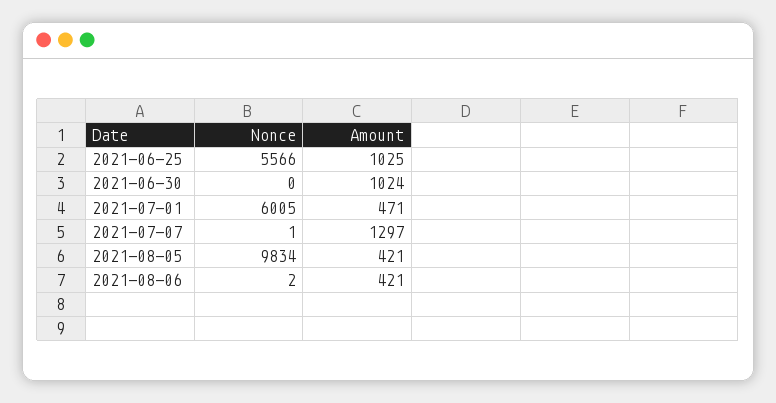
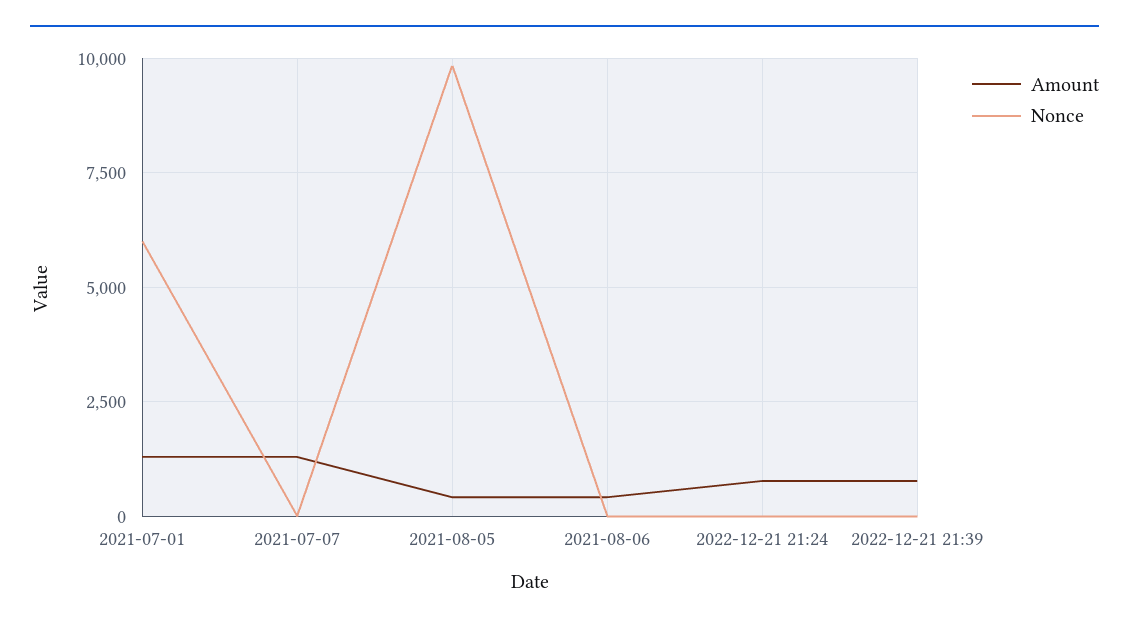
Nonce, 2021-06-25: 5566 -> none
Amount, 2021-06-25: 1025 -> none
Nonce, 2021-06-30: 0 -> none
Amount, 2021-06-30: 1024 -> none
Amount, 2021-07-01: 471 -> 1250
Amount, 2022-12-21 21:24: none -> 750
Nonce, 2022-12-21 21:24: none -> 0
Amount, 2022-12-21 21:39: none -> 750
Nonce, 2022-12-21 21:39: none -> 0

